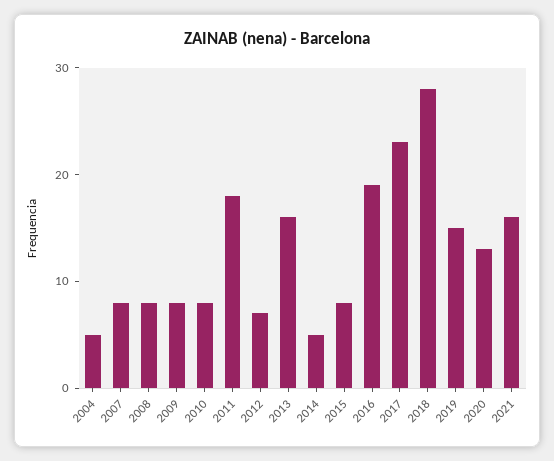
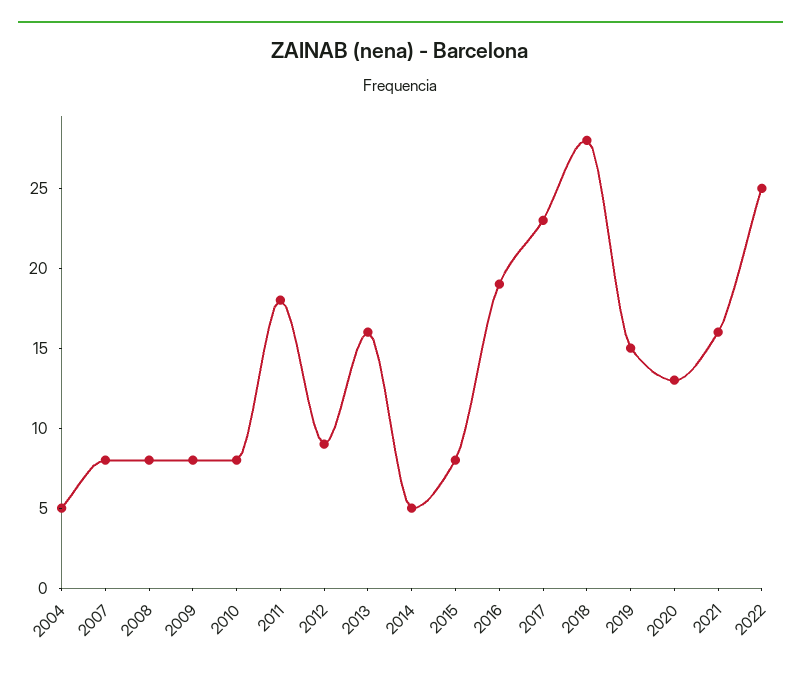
2012: 7 -> 9
2022: none -> 25

